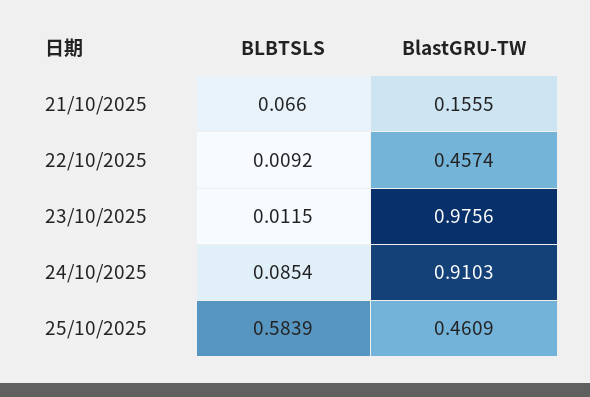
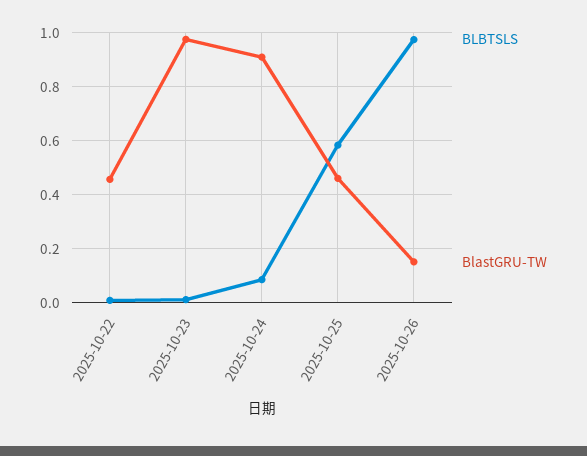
BLBTSLS, 21/10/2025: 0.066 -> none
BlastGRU-TW, 21/10/2025: 0.1555 -> none
BLBTSLS, 2025-10-26: none -> 0.975
BlastGRU-TW, 2025-10-26: none -> 0.15

